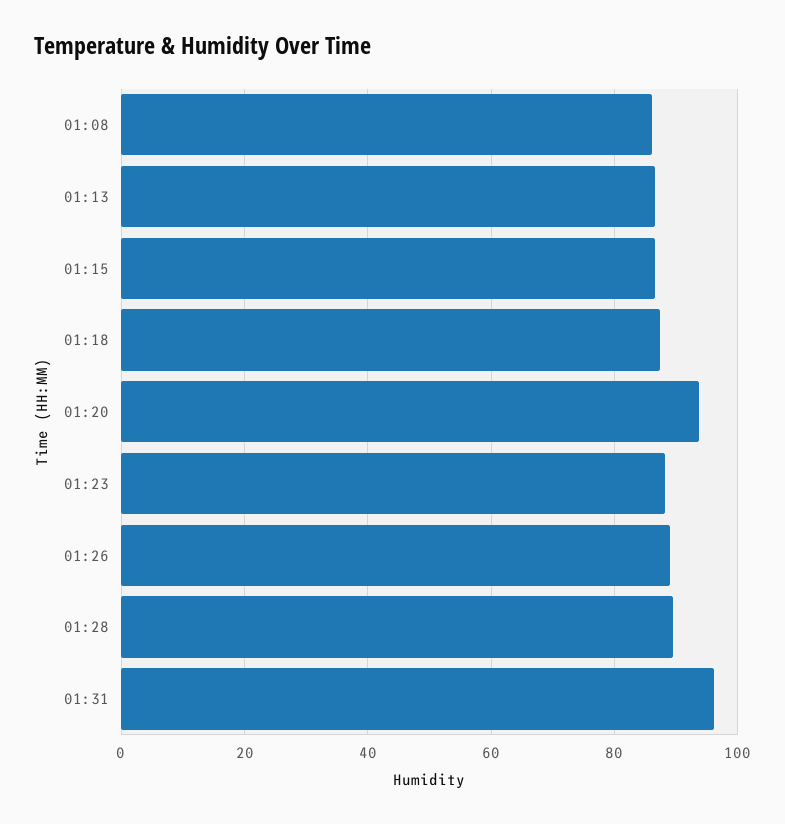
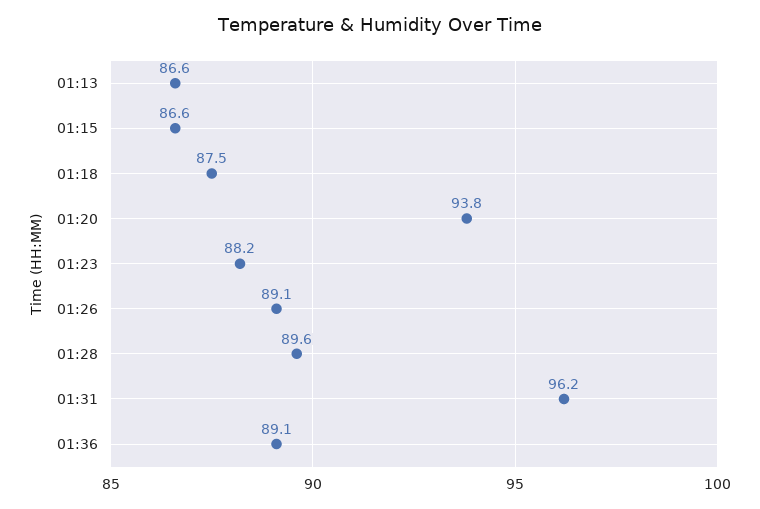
01:08: 86 -> none
01:36: none -> 89.1

